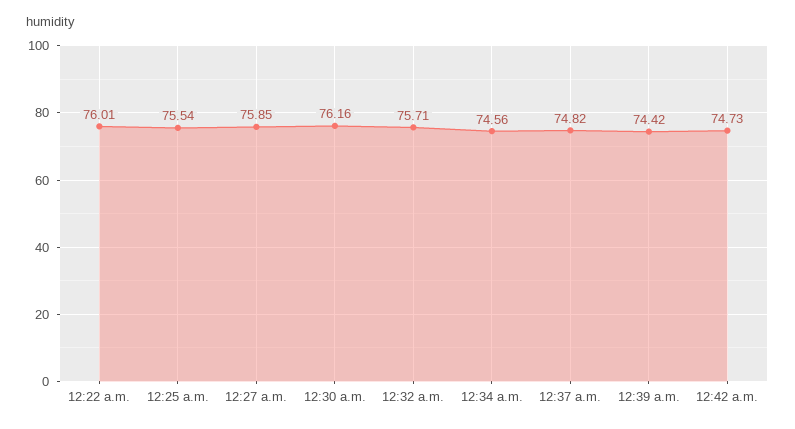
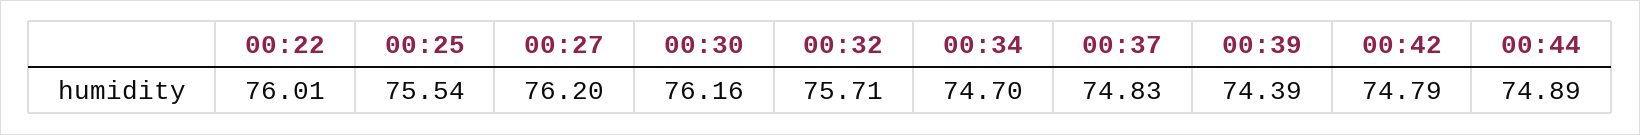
12:27 a.m.: 75.85 -> 76.2
12:34 a.m.: 74.56 -> 74.7
12:37 a.m.: 74.82 -> 74.83
12:39 a.m.: 74.42 -> 74.39
12:42 a.m.: 74.73 -> 74.79
00:44: none -> 74.89

